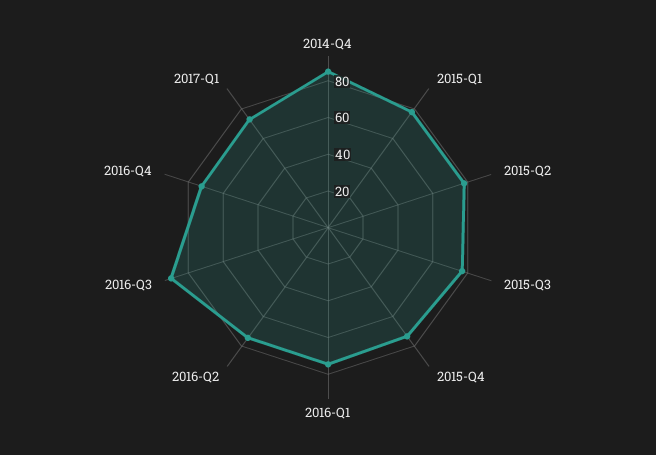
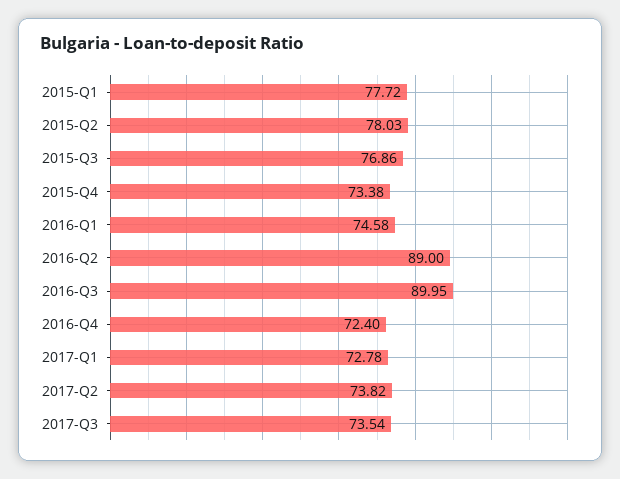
2014-Q4: 85 -> none
2016-Q2: 75 -> 89
2017-Q2: none -> 73.82
2017-Q3: none -> 73.54

